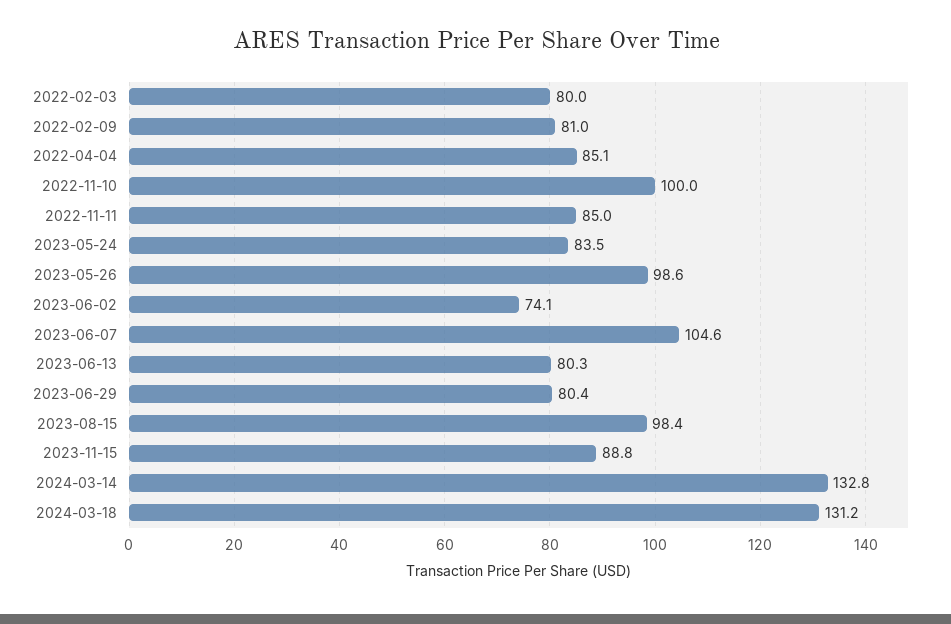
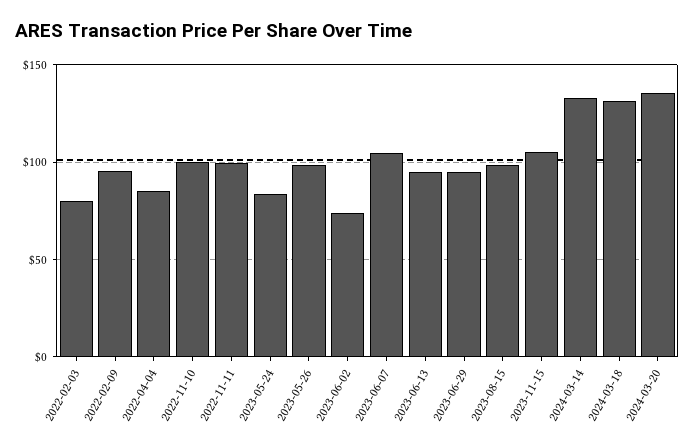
2022-02-09: 81 -> 95
2022-11-11: 85 -> 100
2023-06-13: 80.3 -> 95
2023-06-29: 80.4 -> 95
2023-11-15: 88.8 -> 105
2024-03-20: none -> 135

